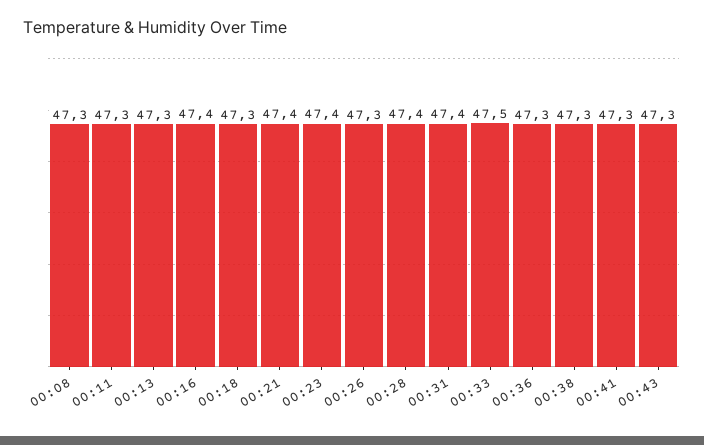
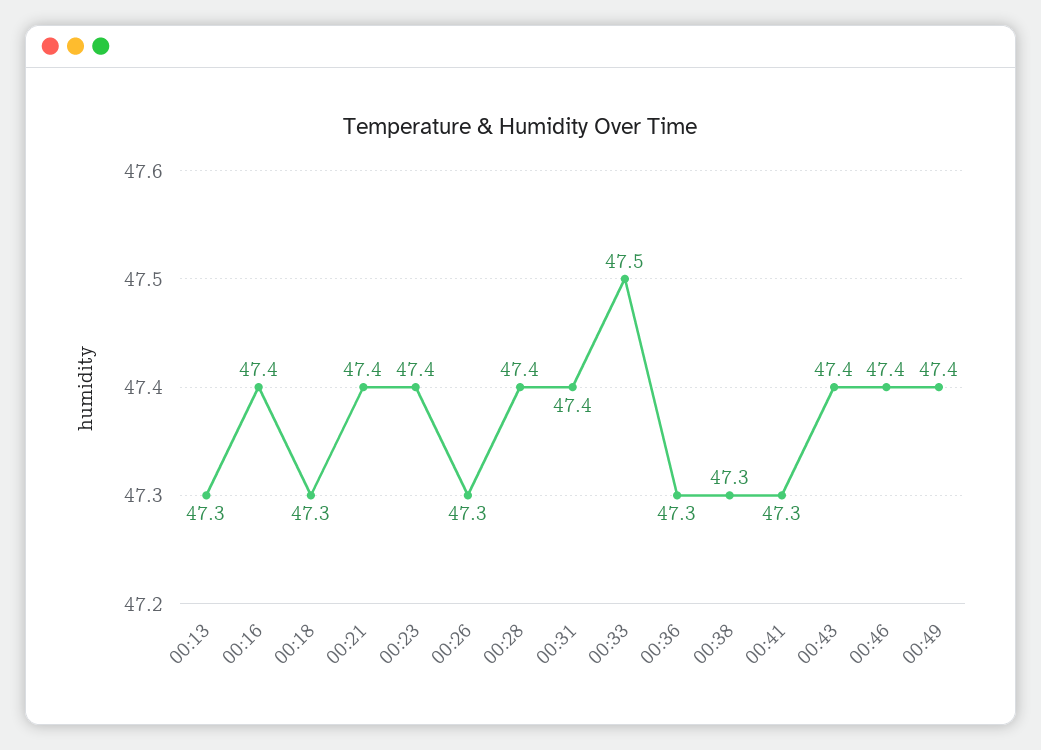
00:08: 47.3 -> none
00:11: 47.3 -> none
00:43: 47.3 -> 47.4
00:46: none -> 47.4
00:49: none -> 47.4

